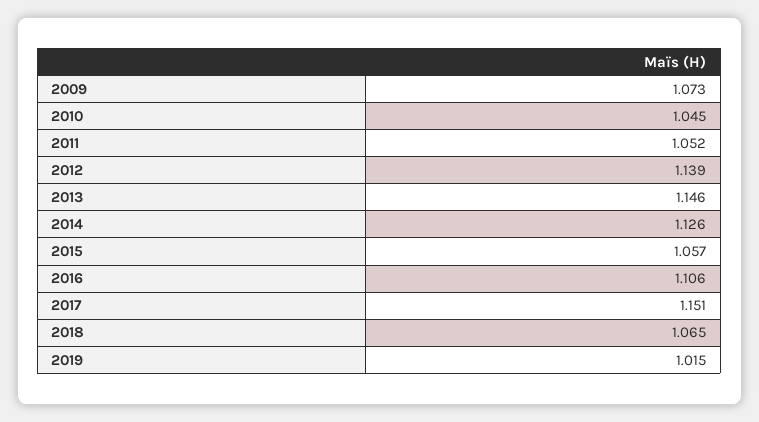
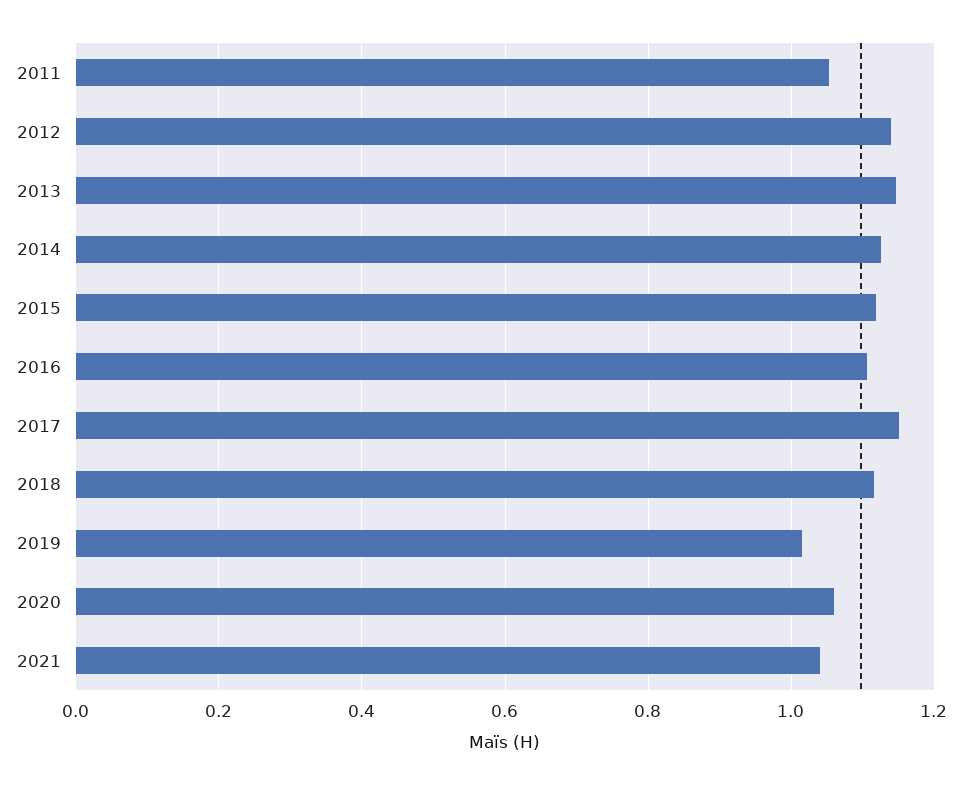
2009: 1.073 -> none
2010: 1.045 -> none
2015: 1.057 -> 1.12
2018: 1.065 -> 1.12
2020: none -> 1.06
2021: none -> 1.04

